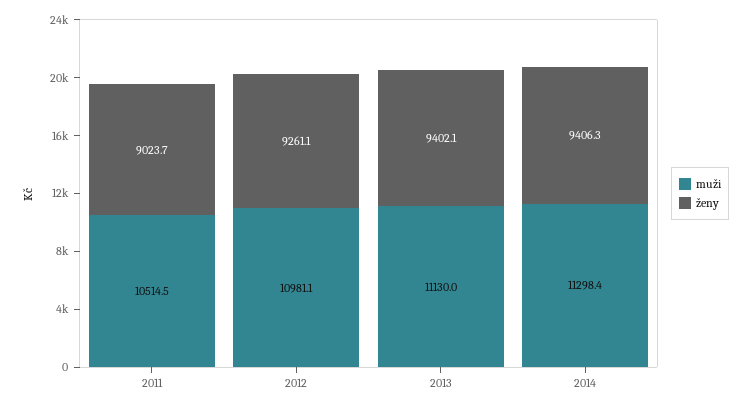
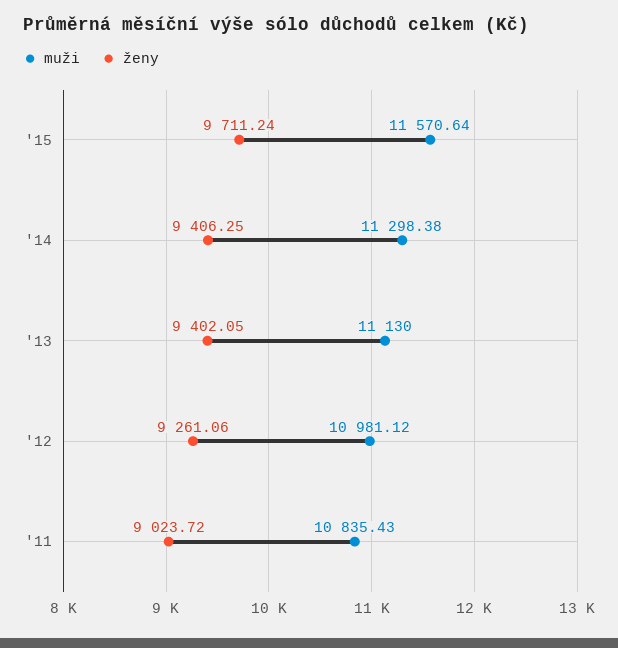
muži, 2011: 10514.5 -> 10835.43
muži, '15: none -> 11570.64
ženy, '15: none -> 9711.24

